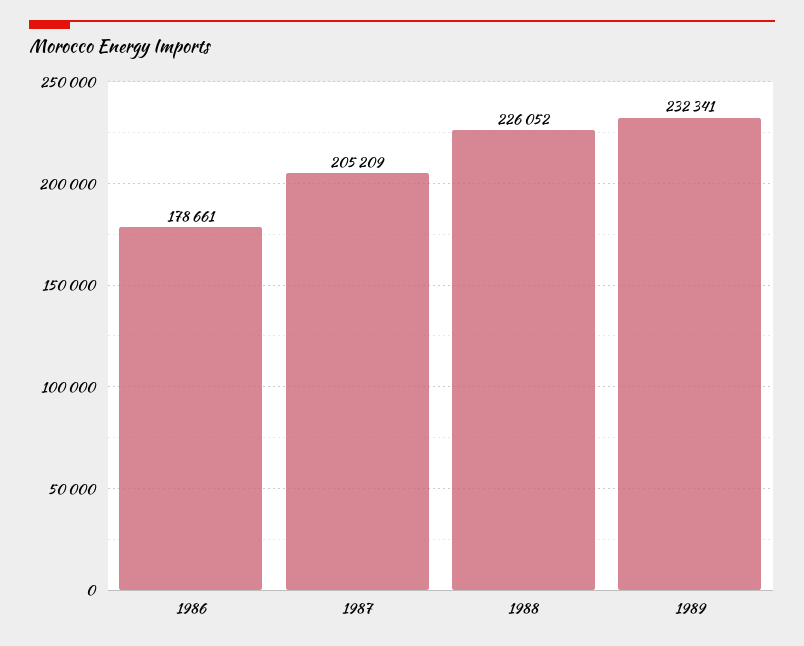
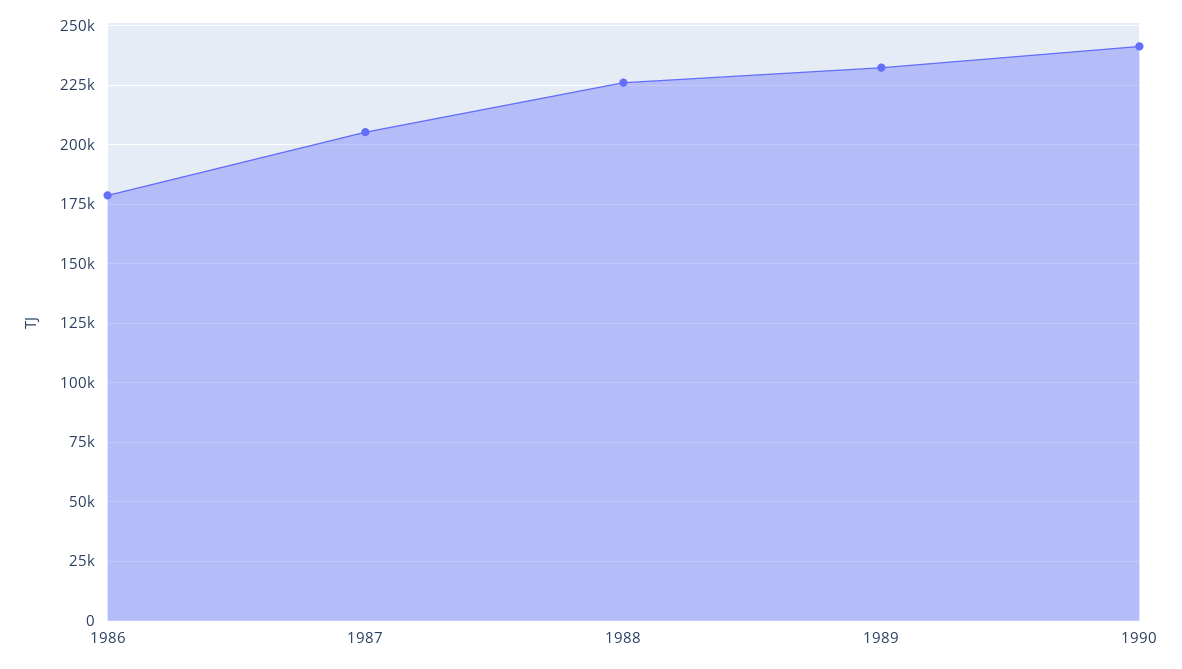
1990: none -> 240000

